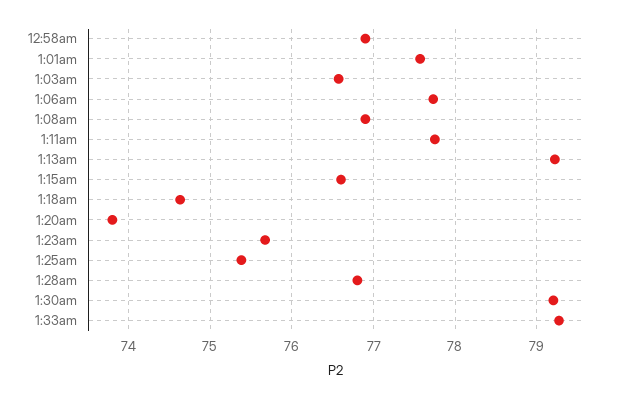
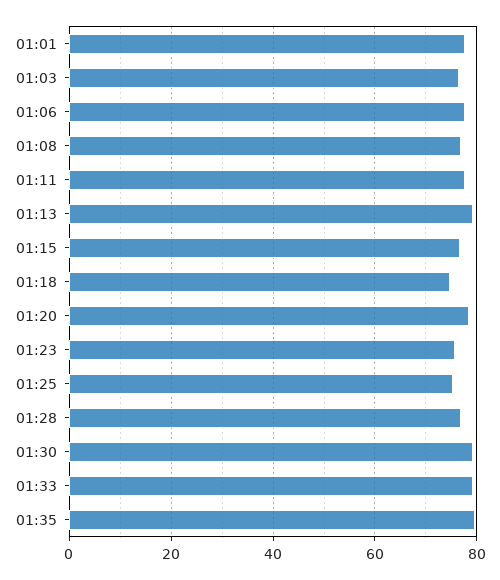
12:58am: 76.9 -> none
1:20am: 73.8 -> 78
01:35: none -> 80

